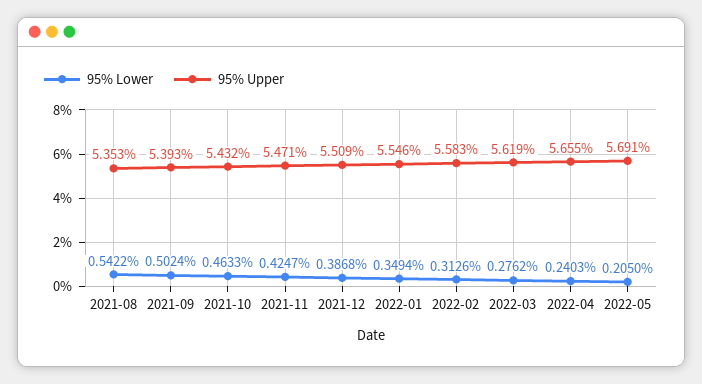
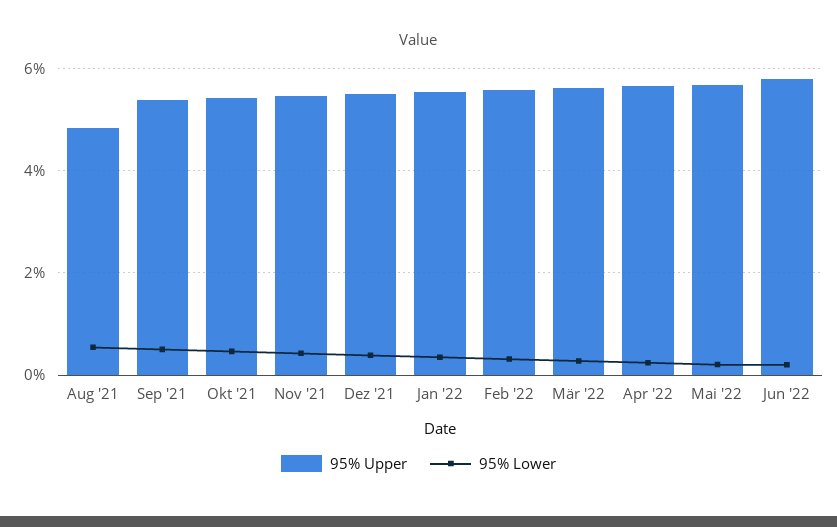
95% Upper, 2021-08: 5.353 -> 4.8
95% Upper, Jun '22: none -> 5.8
95% Lower, Jun '22: none -> 0.2

